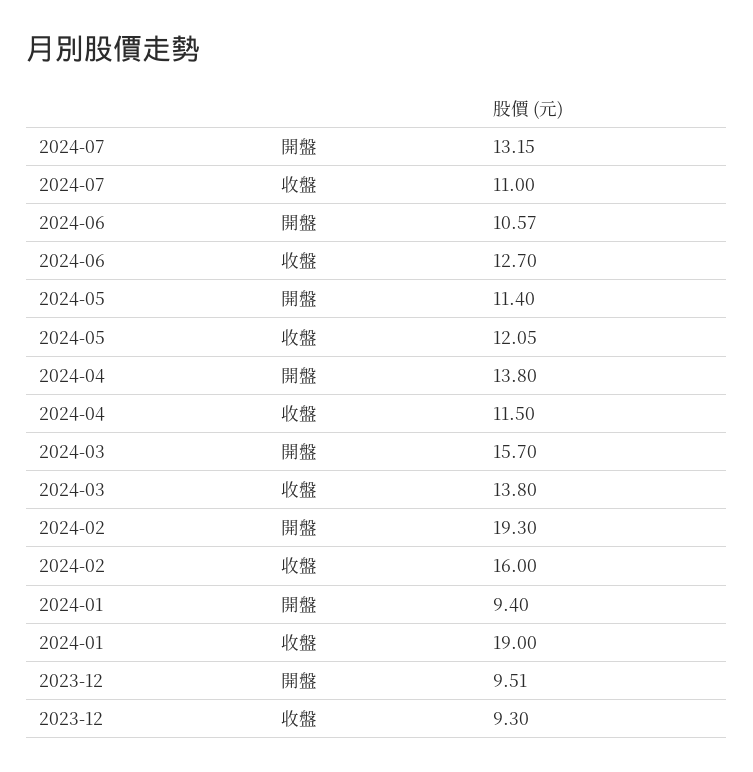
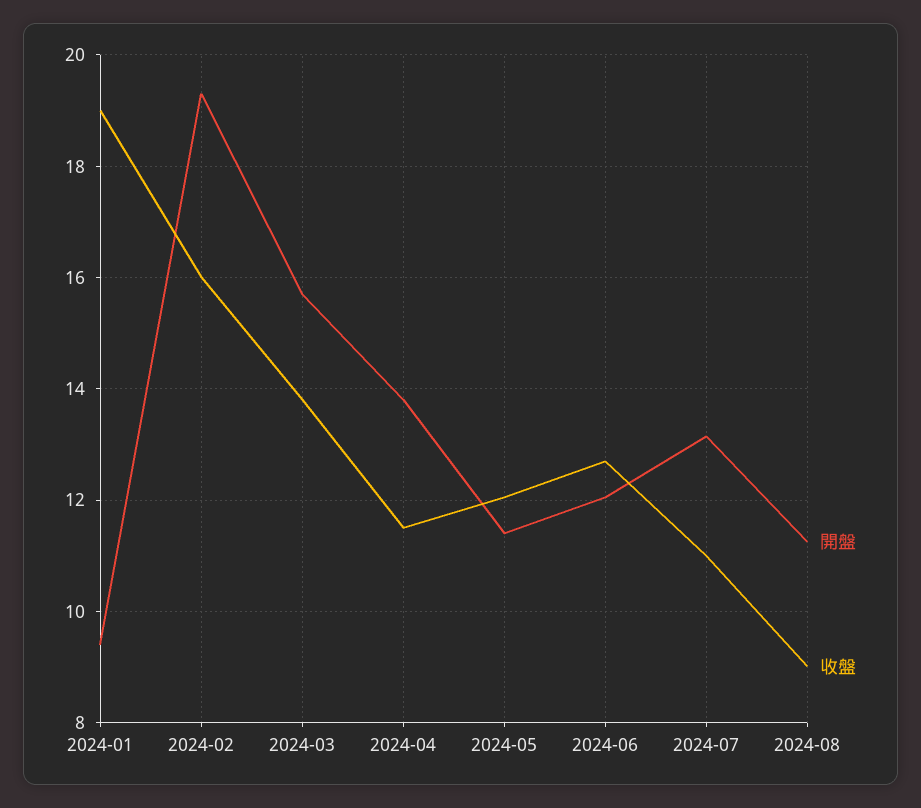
開盤, 2024-06: 10.57 -> 12
開盤, 2023-12: 9.51 -> none
收盤, 2023-12: 9.3 -> none
開盤, 2024-08: none -> 11.2
收盤, 2024-08: none -> 9

